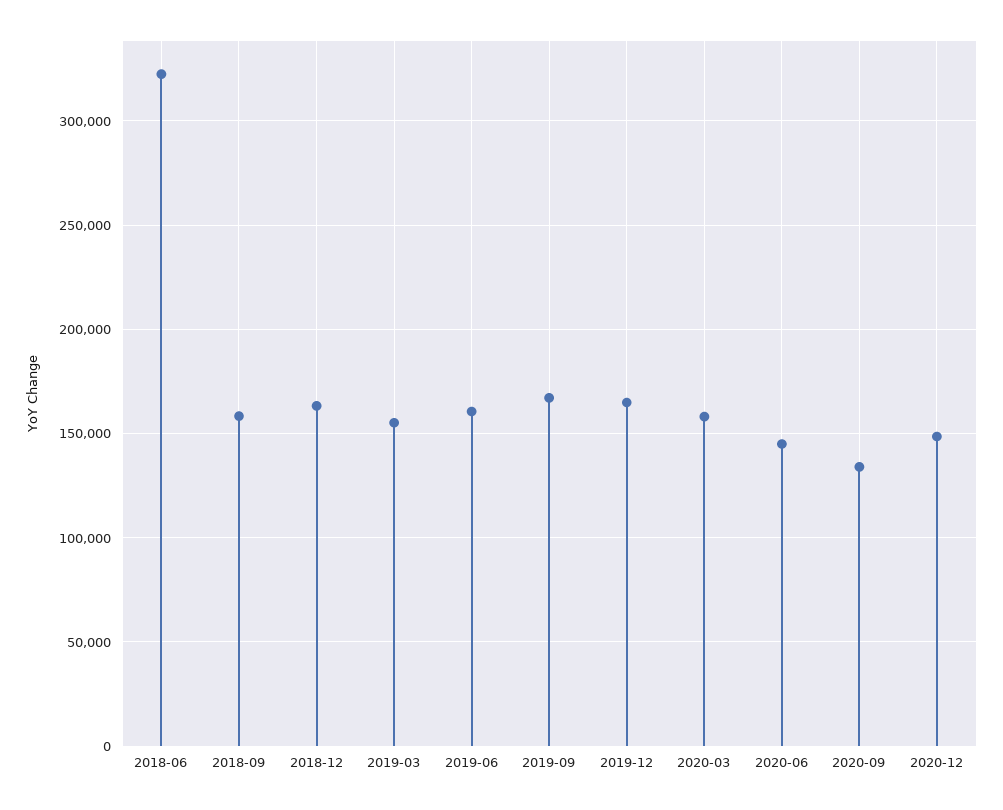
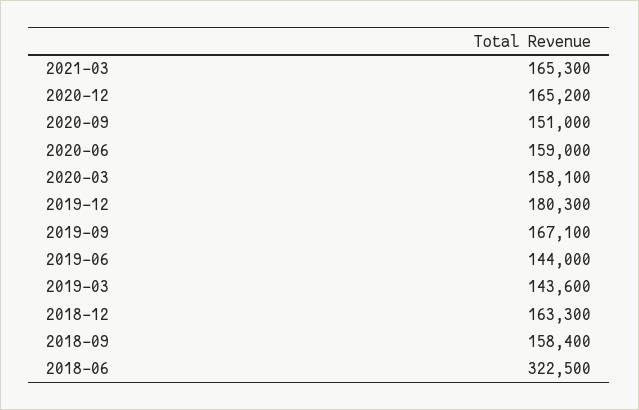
2019-03: 155000 -> 143600
2019-06: 160000 -> 144000
2019-12: 165000 -> 180300
2020-06: 145000 -> 159000
2020-09: 135000 -> 151000
2020-12: 150000 -> 165200
2021-03: none -> 165300

